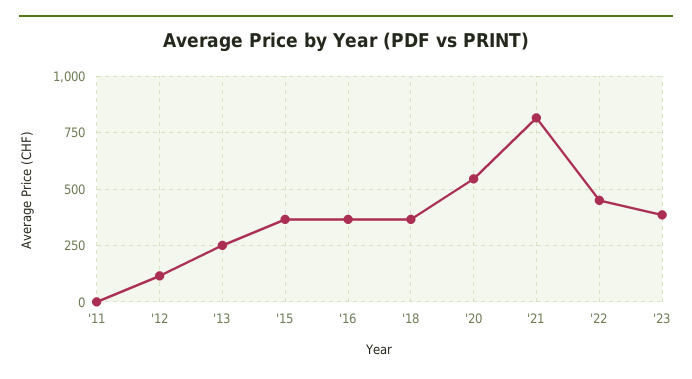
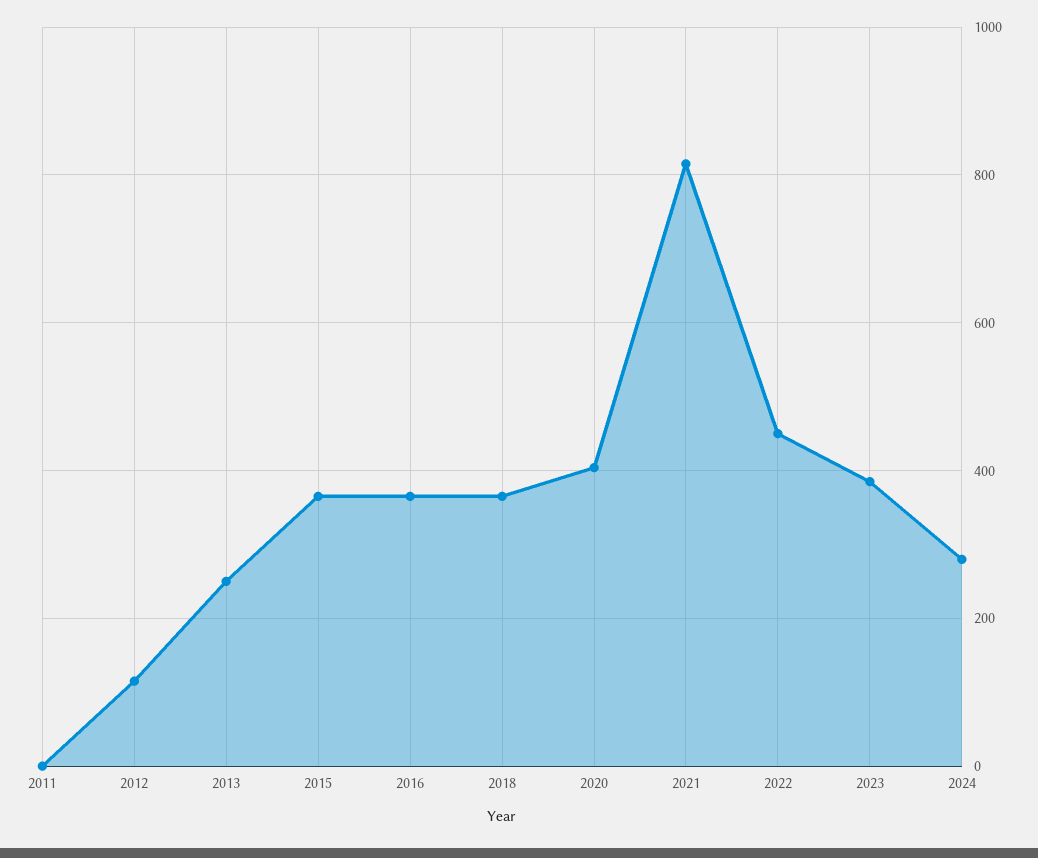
'20: 550 -> 400
2024: none -> 280

